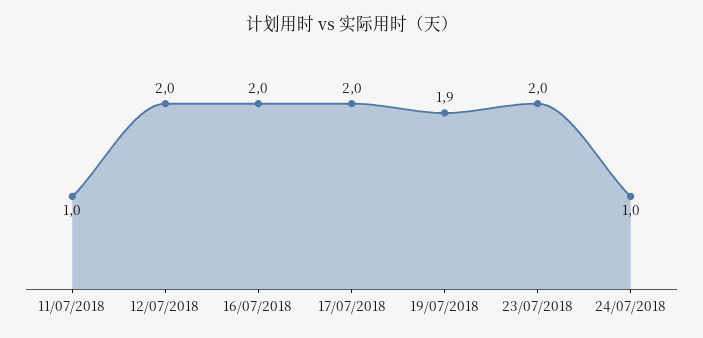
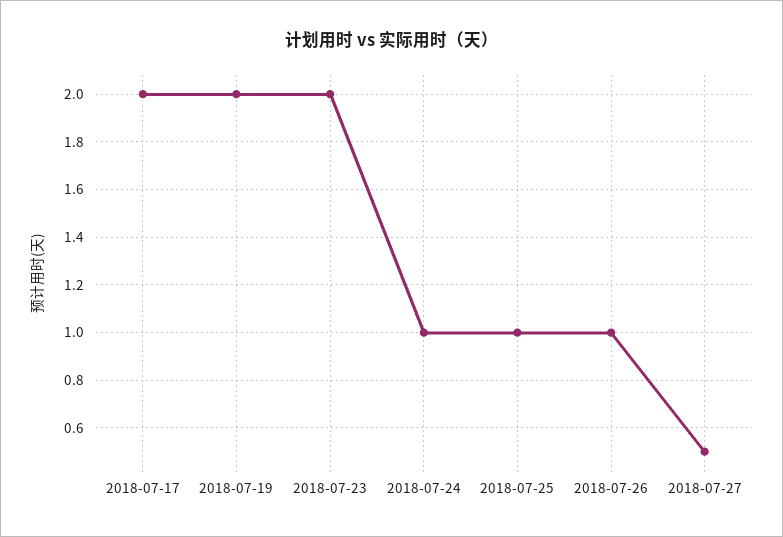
11/07/2018: 1 -> none
12/07/2018: 2 -> none
16/07/2018: 2 -> none
19/07/2018: 1.9 -> 2
2018-07-25: none -> 1
2018-07-26: none -> 1
2018-07-27: none -> 0.5

